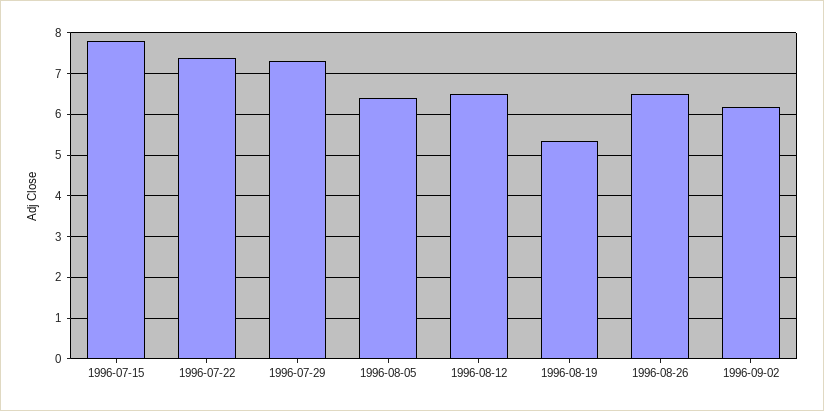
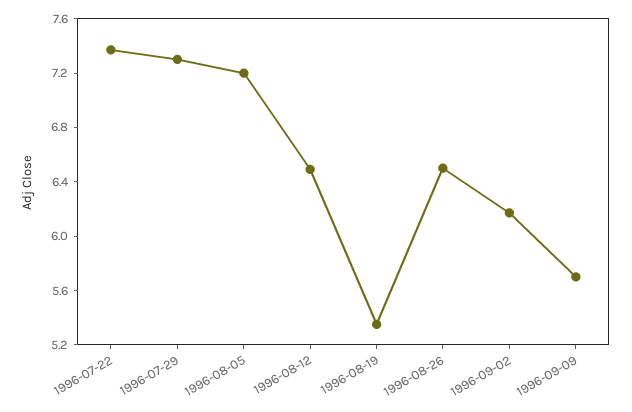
1996-07-15: 7.8 -> none
1996-08-05: 6.4 -> 7.2
1996-09-09: none -> 5.7

